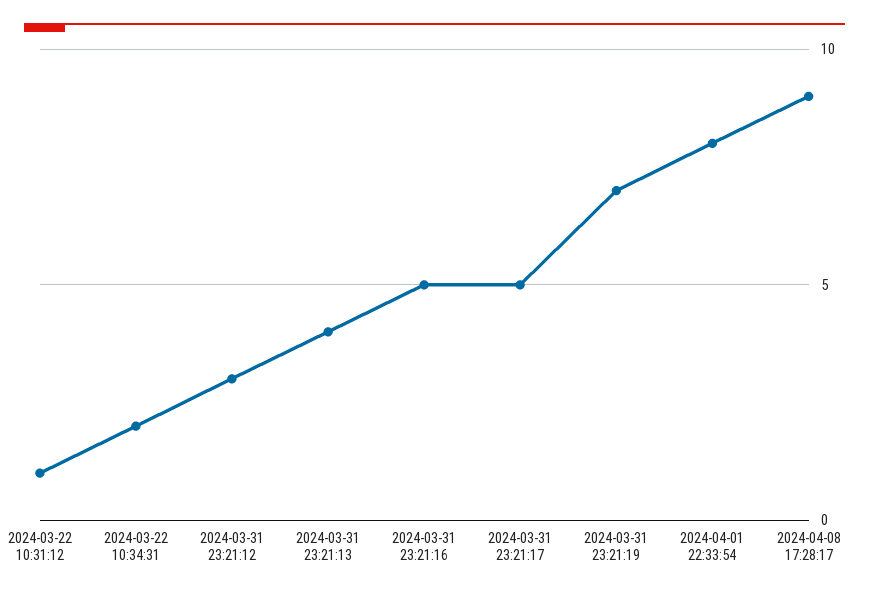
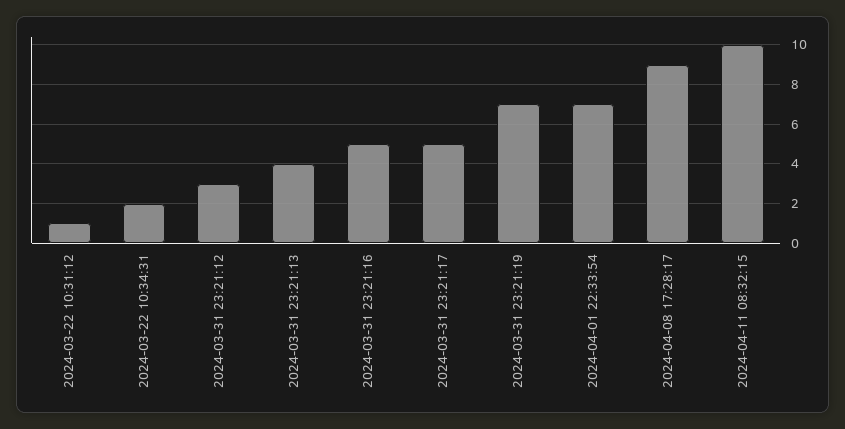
2024-04-01 22:33:54: 8 -> 7
2024-04-11 08:32:15: none -> 10

